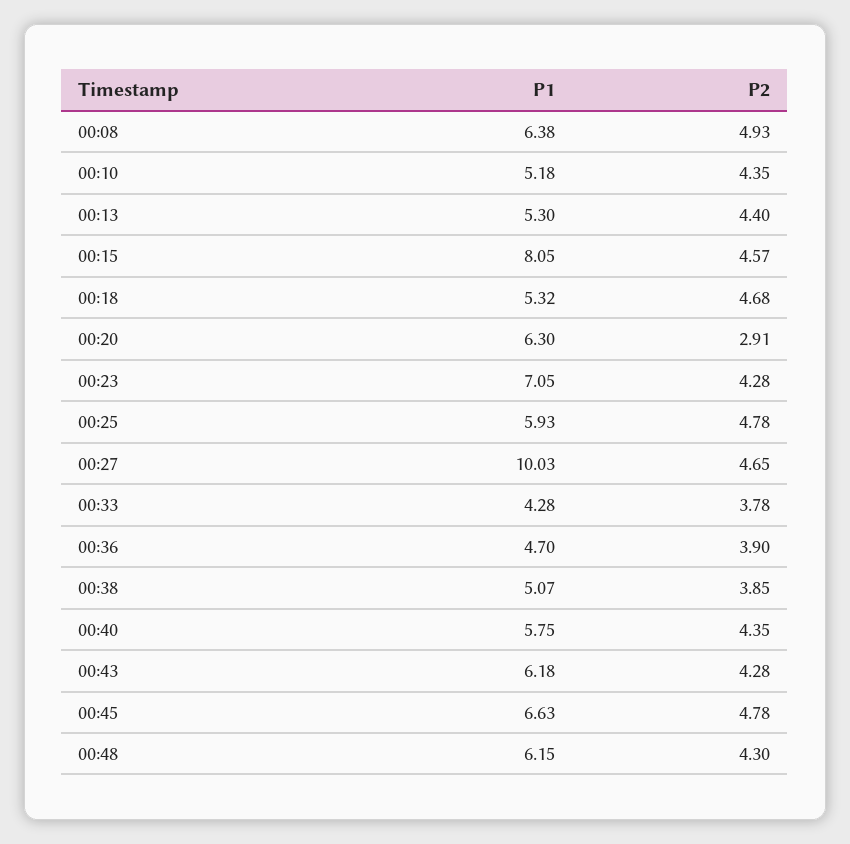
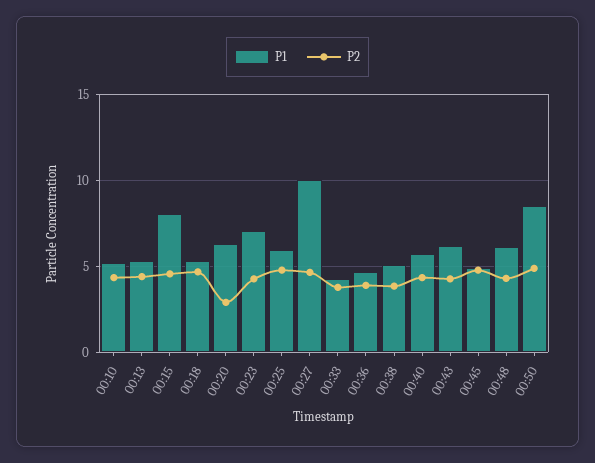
P1, 00:08: 6.38 -> none
P2, 00:08: 4.93 -> none
P1, 00:45: 6.63 -> 5
P1, 00:50: none -> 8.5
P2, 00:50: none -> 5

